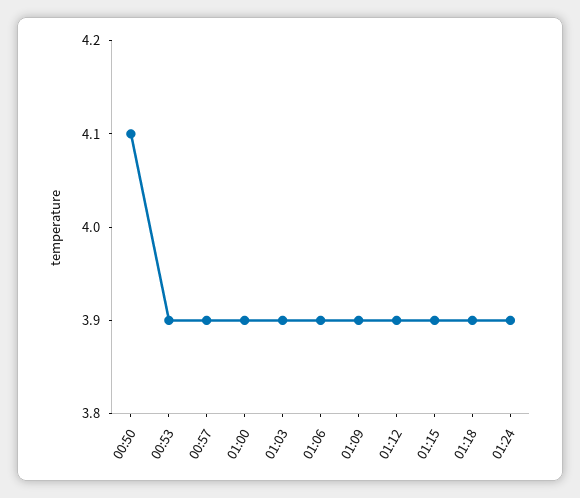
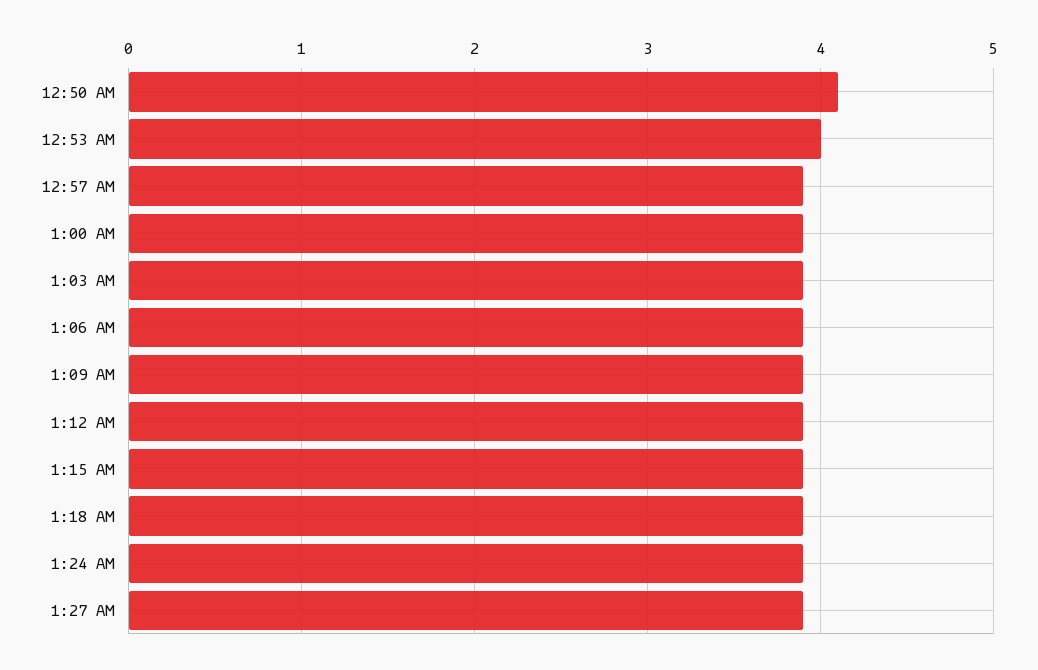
00:53: 3.9 -> 4
1:27 AM: none -> 3.9

